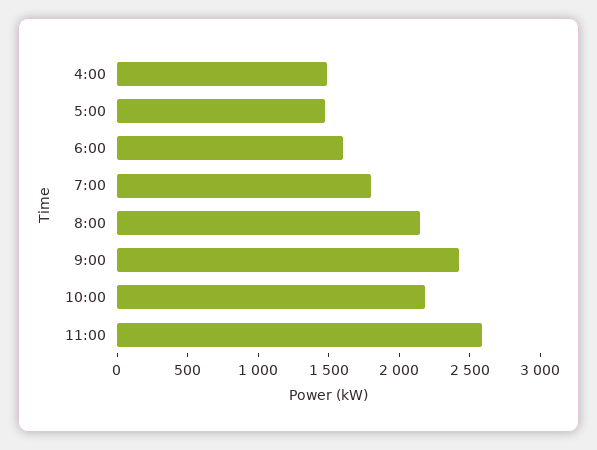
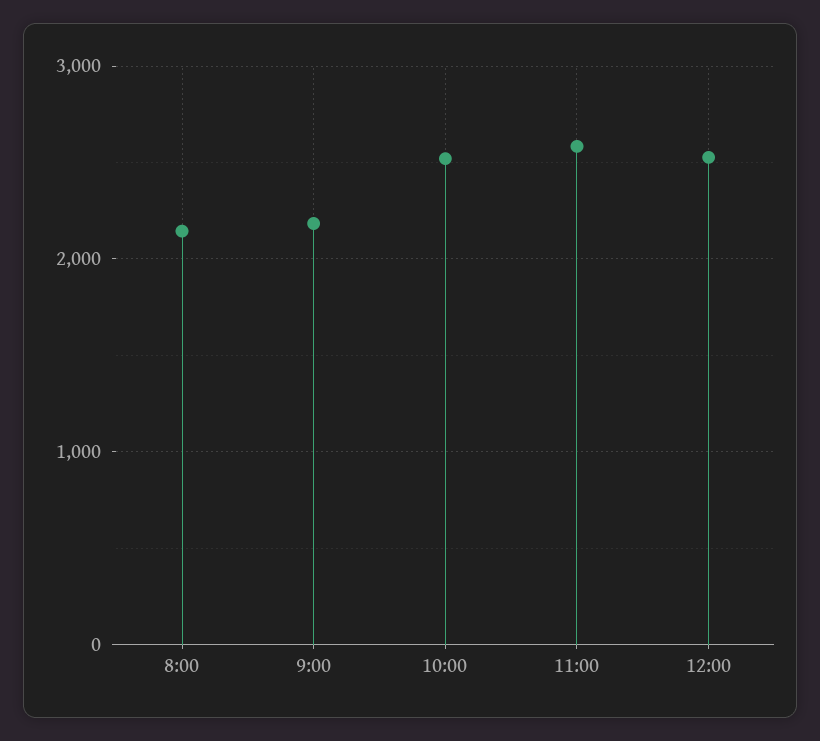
4:00: 1500 -> none
5:00: 1500 -> none
6:00: 1600 -> none
7:00: 1800 -> none
9:00: 2400 -> 2200
10:00: 2200 -> 2500
12:00: none -> 2500

